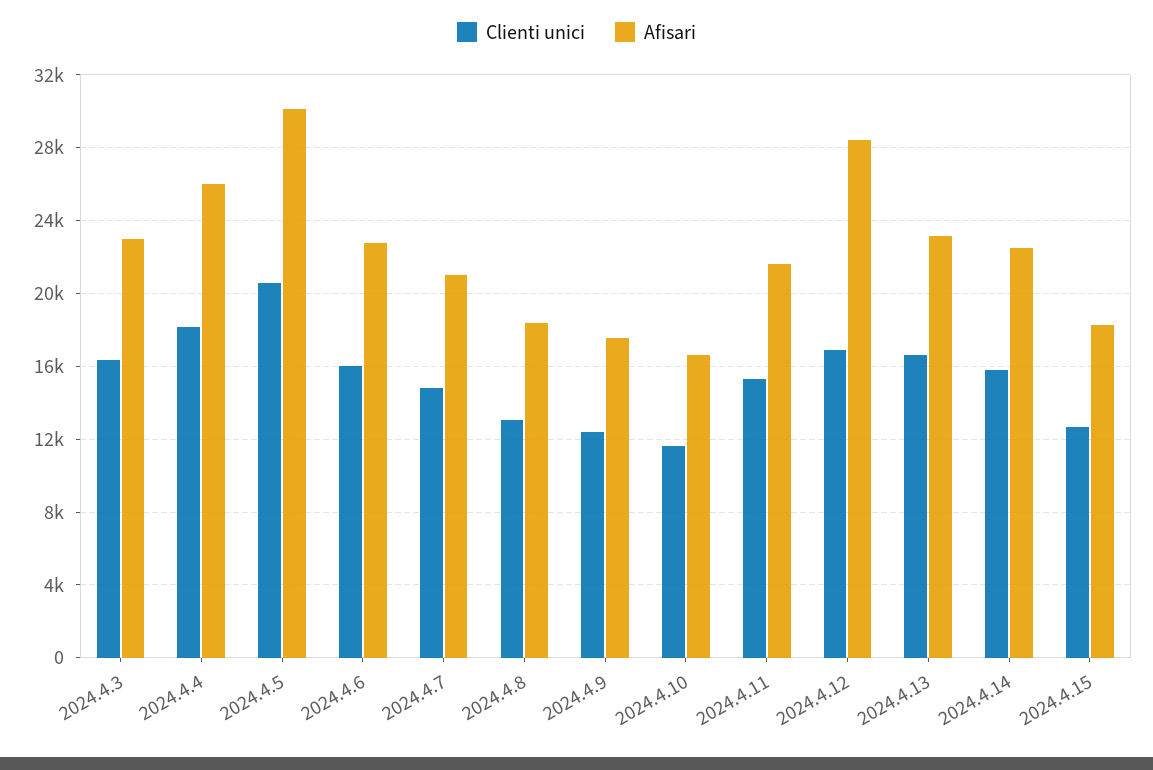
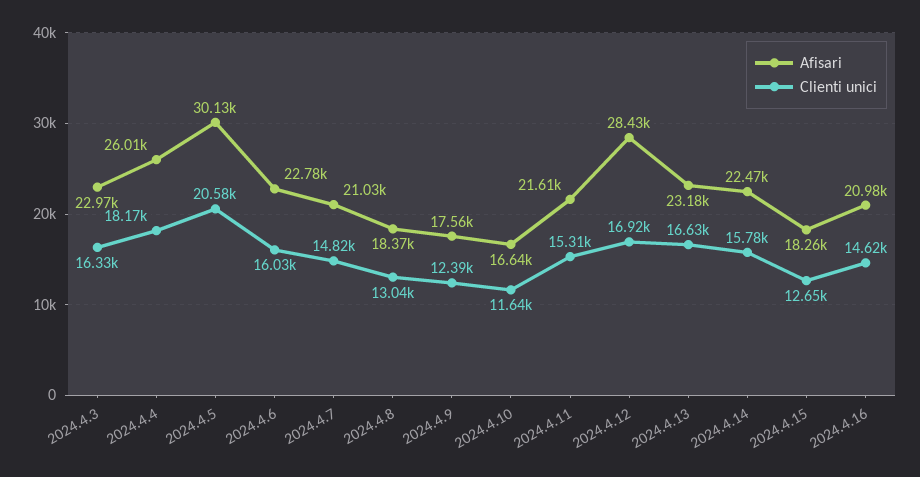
Afisari, 2024.4.16: none -> 20980
Clienti unici, 2024.4.16: none -> 14620

